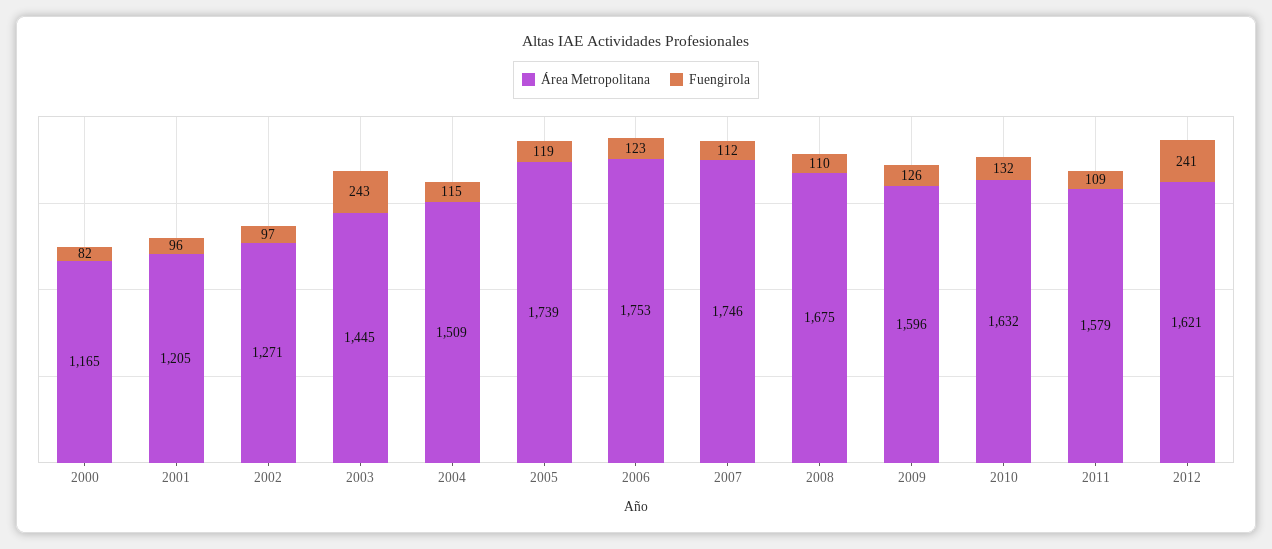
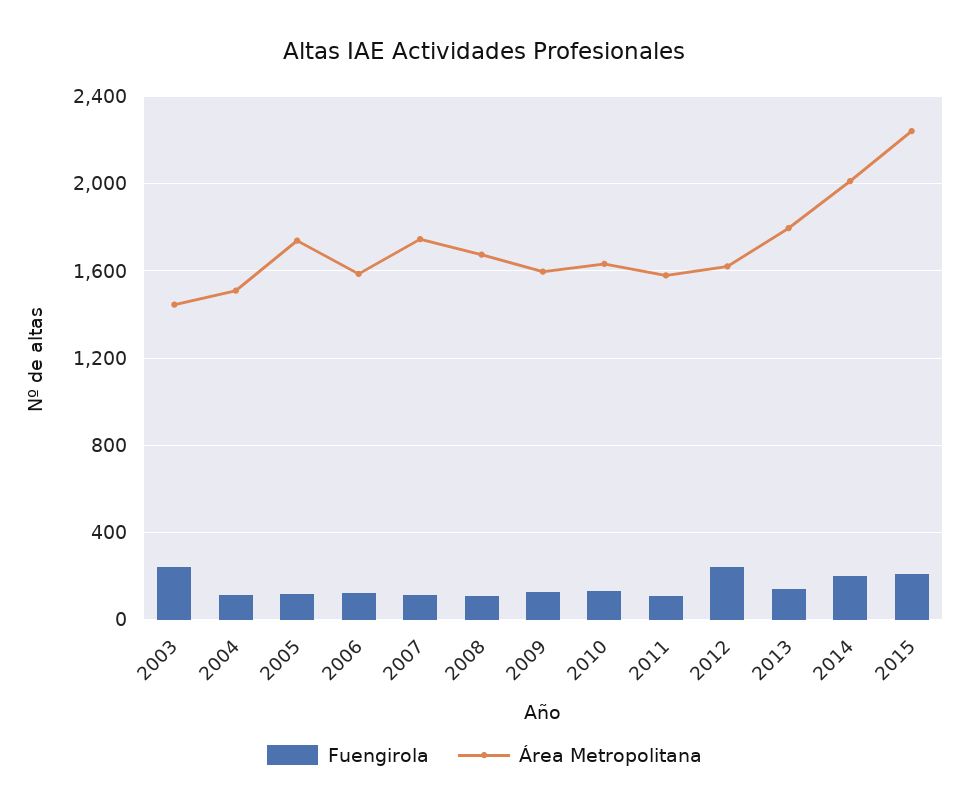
Área Metropolitana, 2000: 1165 -> none
Fuengirola, 2000: 82 -> none
Área Metropolitana, 2001: 1205 -> none
Fuengirola, 2001: 96 -> none
Área Metropolitana, 2002: 1271 -> none
Fuengirola, 2002: 97 -> none
Área Metropolitana, 2006: 1753 -> 1600
Fuengirola, 2013: none -> 150
Área Metropolitana, 2013: none -> 1800
Fuengirola, 2014: none -> 200
Área Metropolitana, 2014: none -> 2000
Fuengirola, 2015: none -> 200
Área Metropolitana, 2015: none -> 2250

